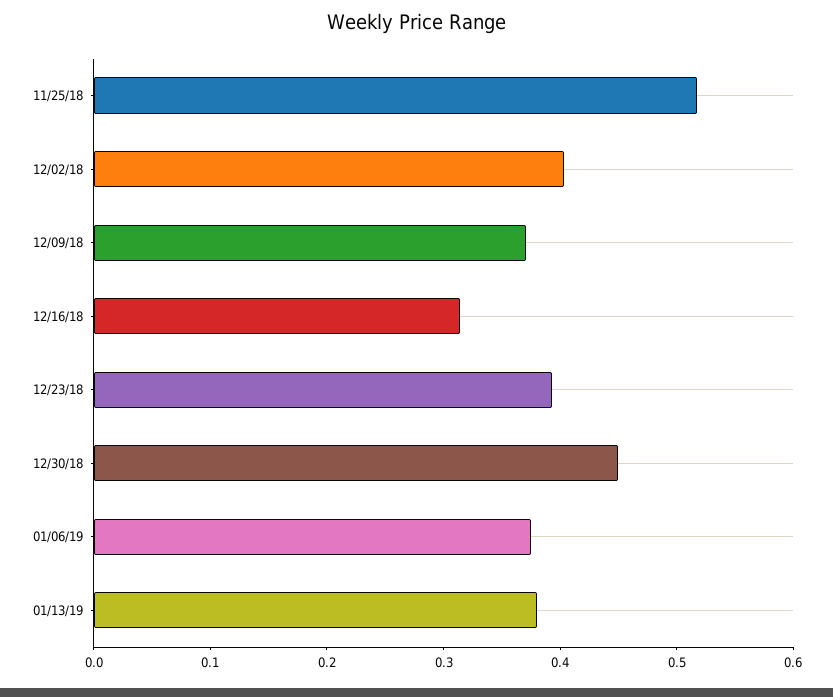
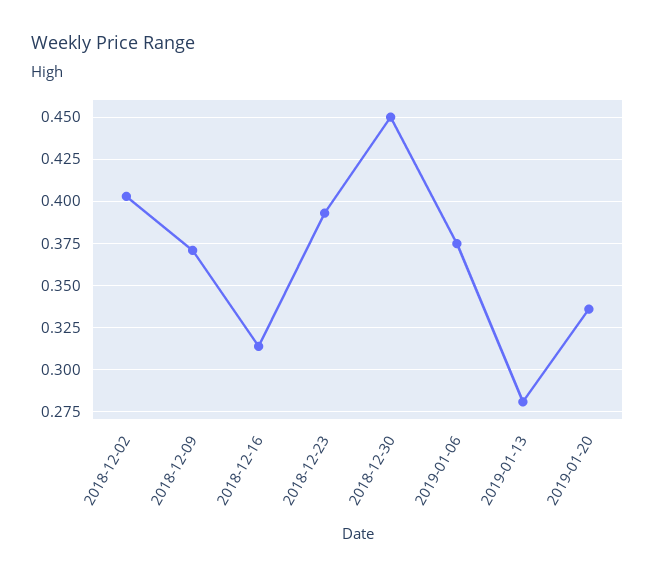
11/25/18: 0.52 -> none
01/13/19: 0.38 -> 0.28
2019-01-20: none -> 0.335

